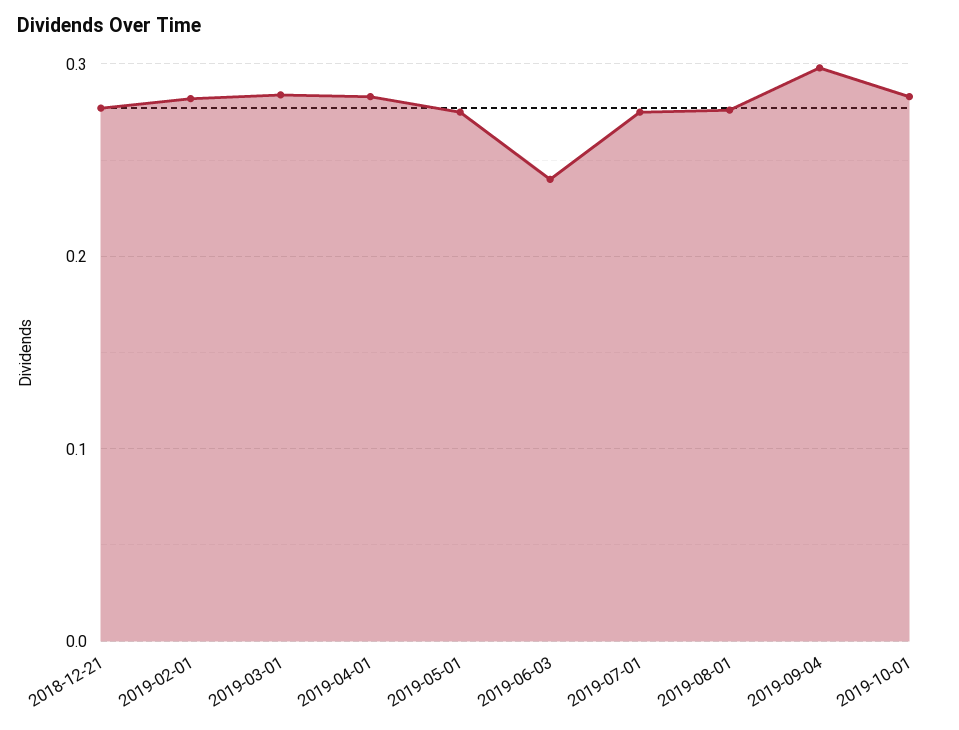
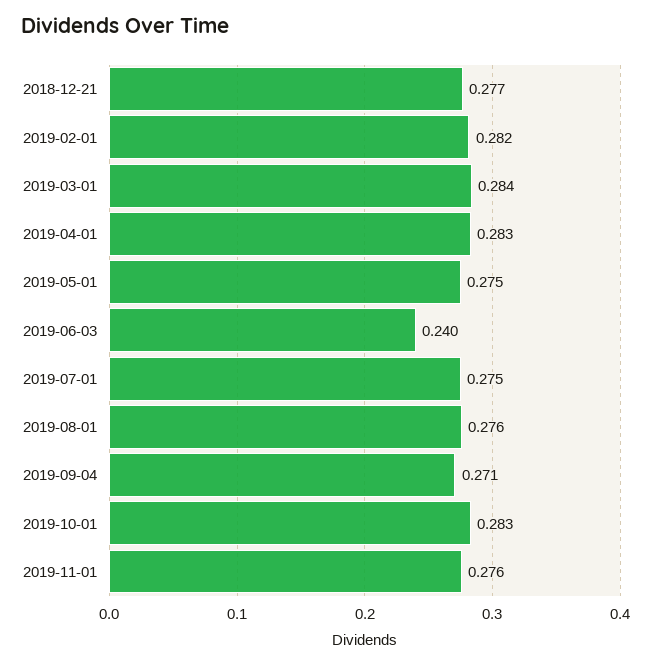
2019-09-04: 0.3 -> 0.271
2019-11-01: none -> 0.276

